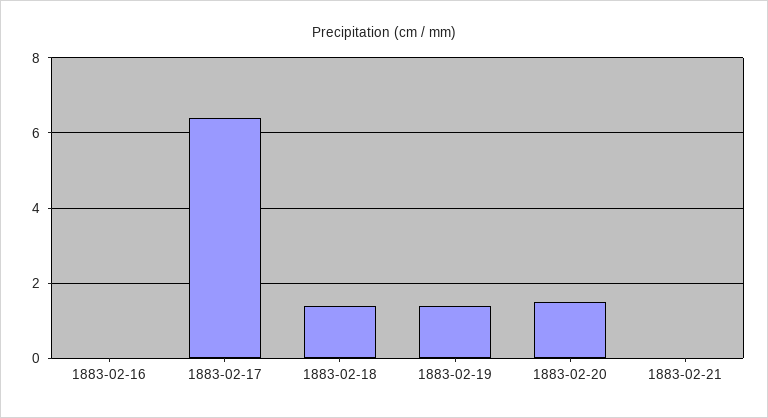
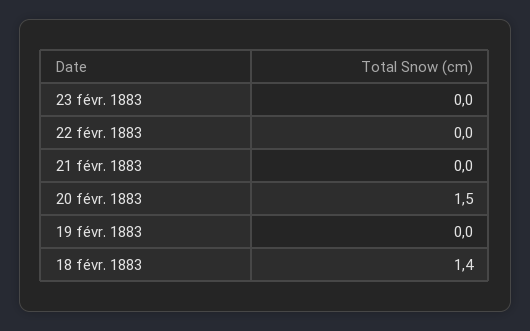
1883-02-16: 0 -> none
1883-02-17: 6.5 -> none
1883-02-19: 1.5 -> 0
23 févr. 1883: none -> 0
22 févr. 1883: none -> 0

